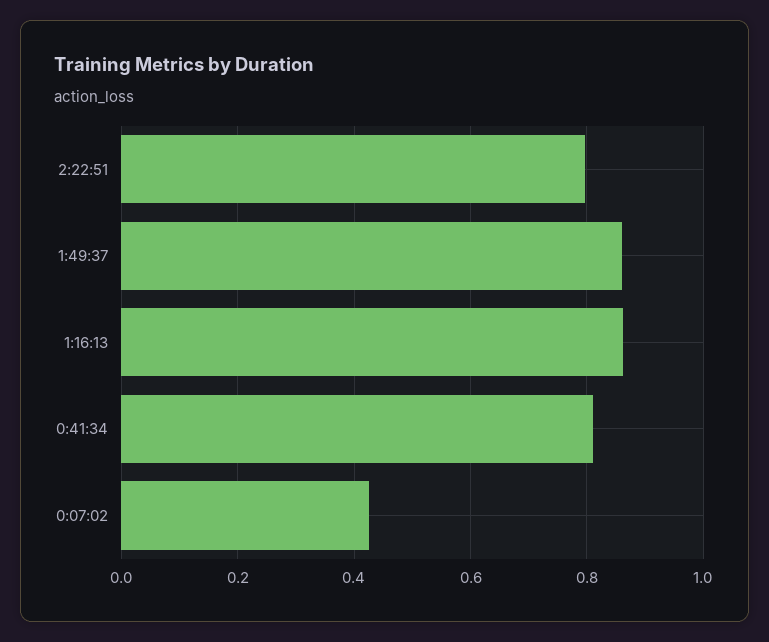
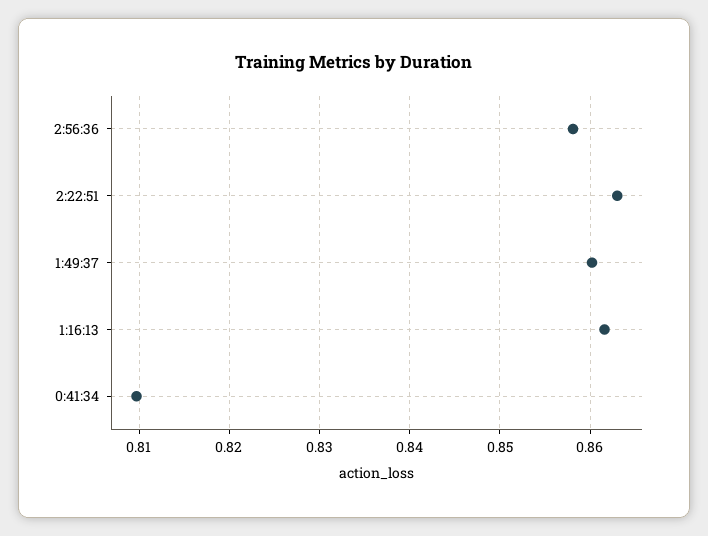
2:22:51: 0.8 -> 0.863
0:07:02: 0.42 -> none
2:56:36: none -> 0.858

